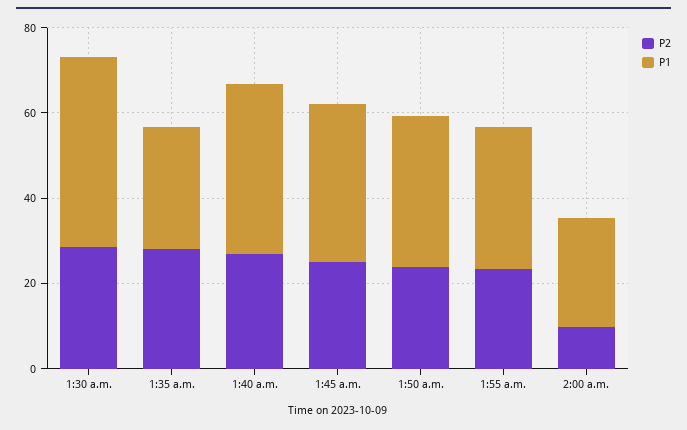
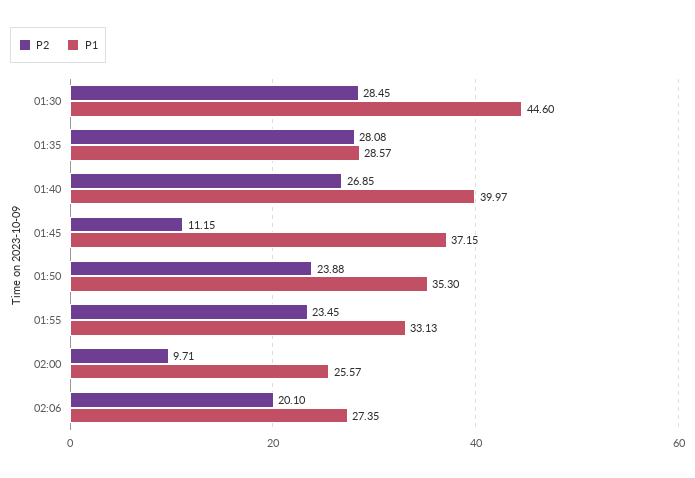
P2, 1:45 a.m.: 25 -> 11.15
P2, 02:06: none -> 20.1
P1, 02:06: none -> 27.35

